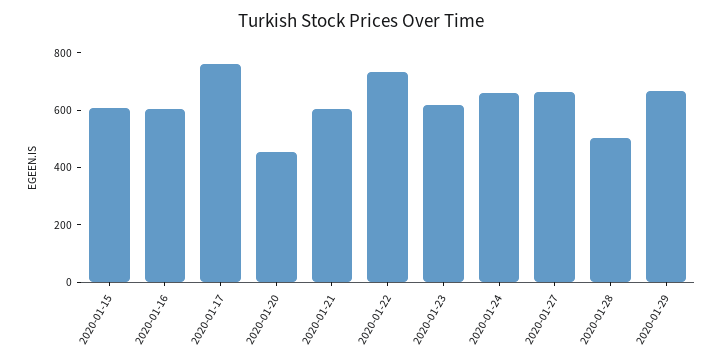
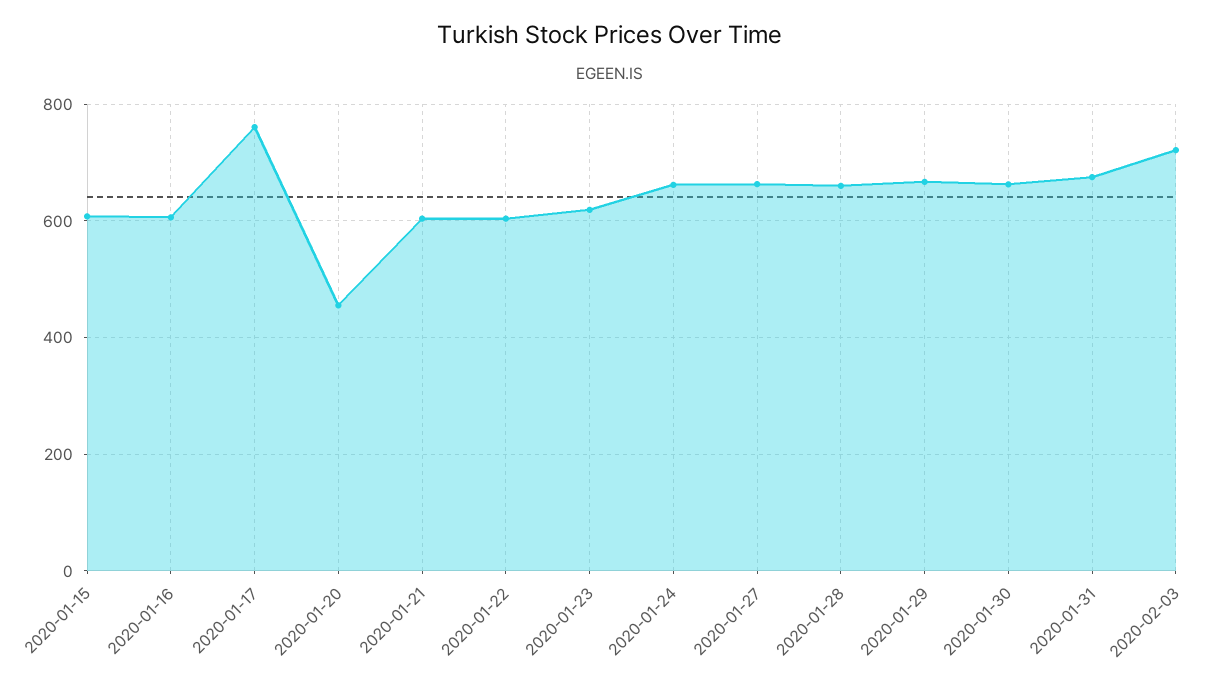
2020-01-22: 750 -> 600
2020-01-28: 500 -> 660
2020-01-30: none -> 660
2020-01-31: none -> 680
2020-02-03: none -> 720

